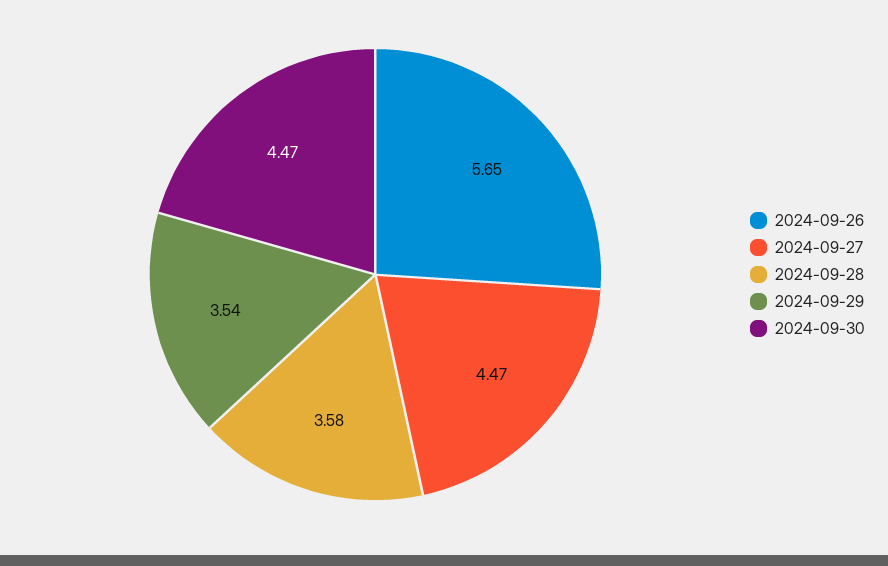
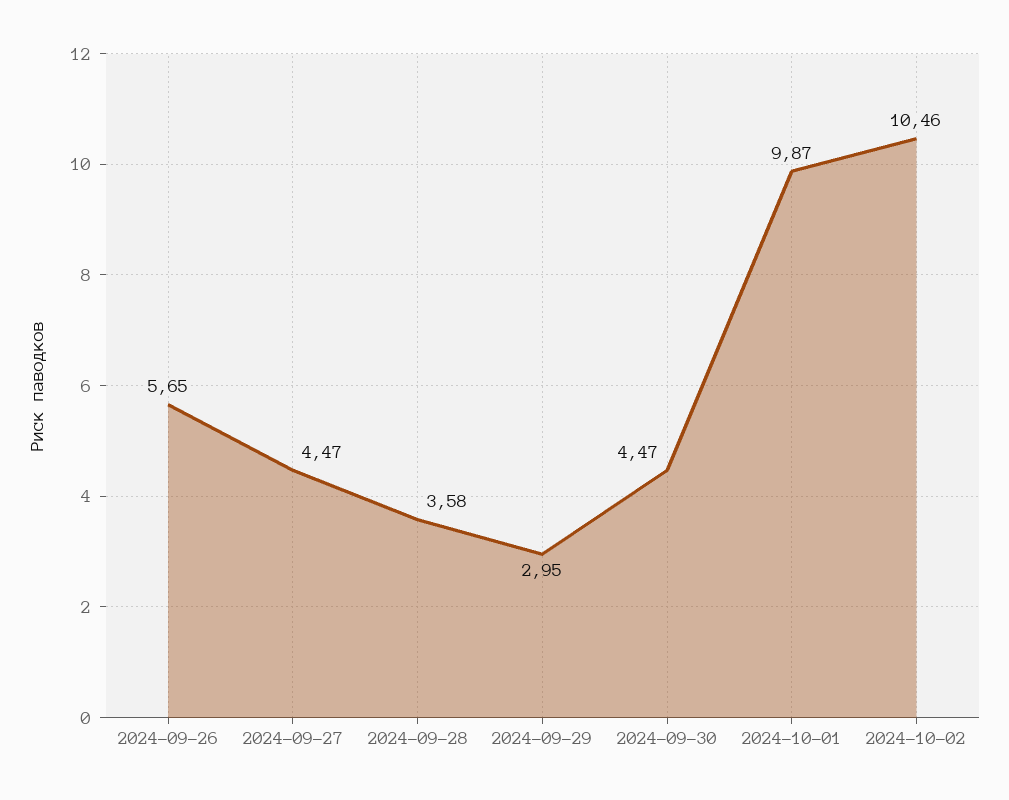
2024-09-29: 3.54 -> 2.95
2024-10-01: none -> 9.87
2024-10-02: none -> 10.46

